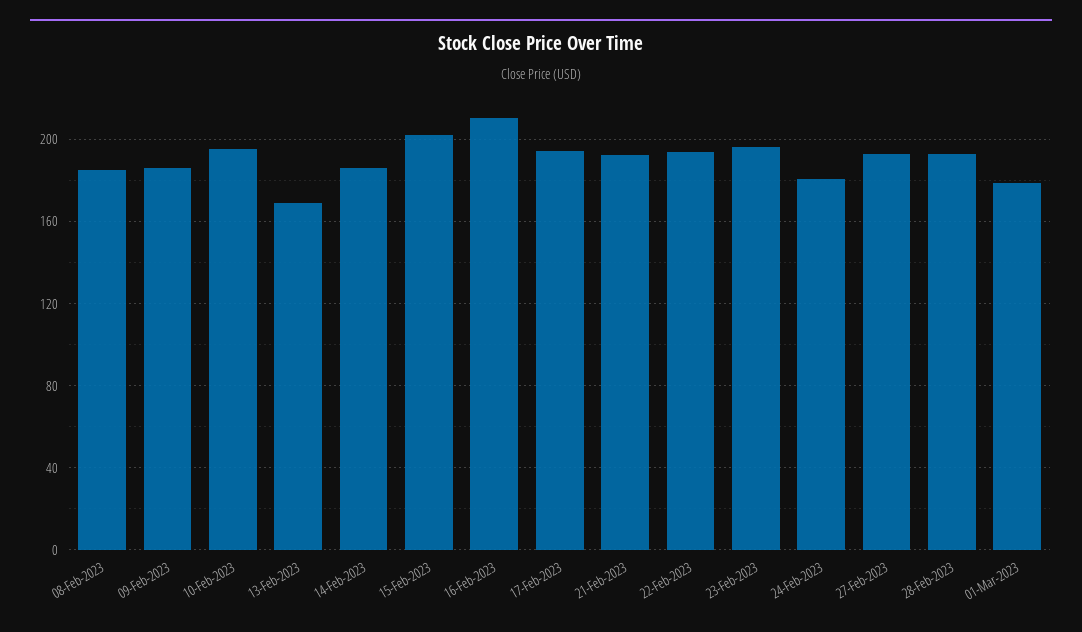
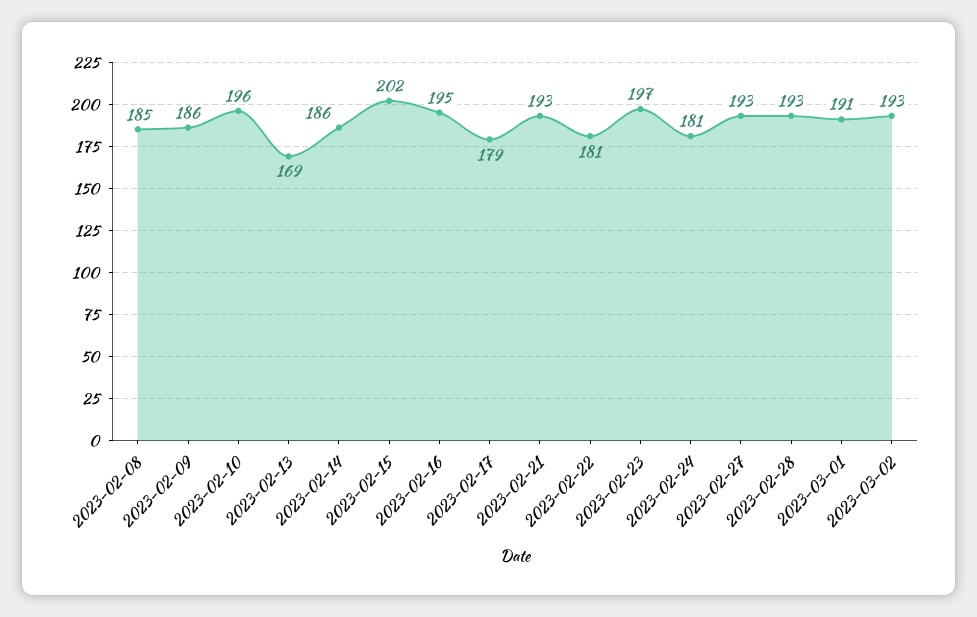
16-Feb-2023: 210 -> 195
17-Feb-2023: 195 -> 179
22-Feb-2023: 195 -> 181
01-Mar-2023: 180 -> 191
2023-03-02: none -> 193

